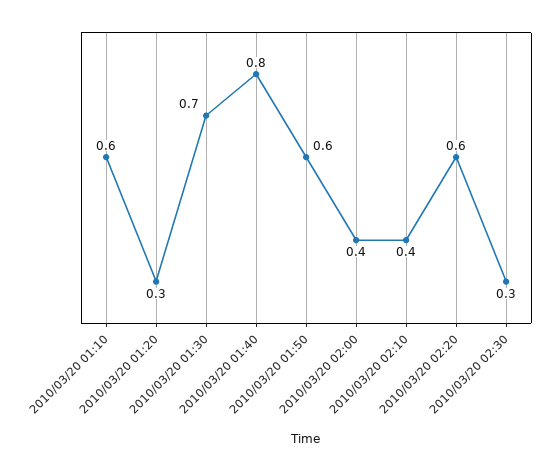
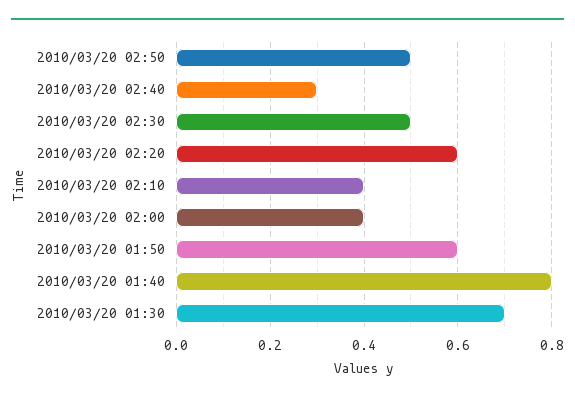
2010/03/20 01:10: 0.6 -> none
2010/03/20 01:20: 0.3 -> none
2010/03/20 02:30: 0.3 -> 0.5
2010/03/20 02:50: none -> 0.5
2010/03/20 02:40: none -> 0.3

